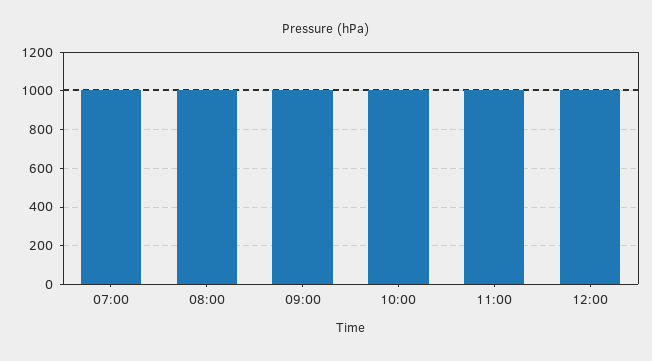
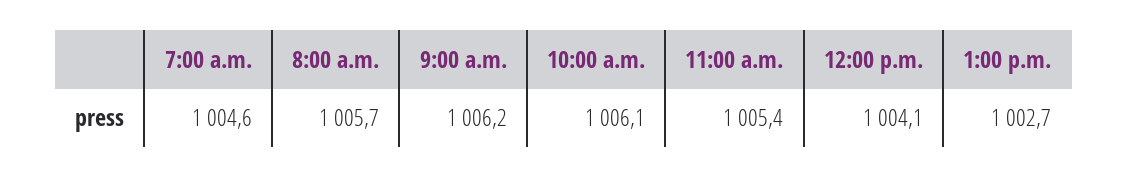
1:00 p.m.: none -> 1002.7

